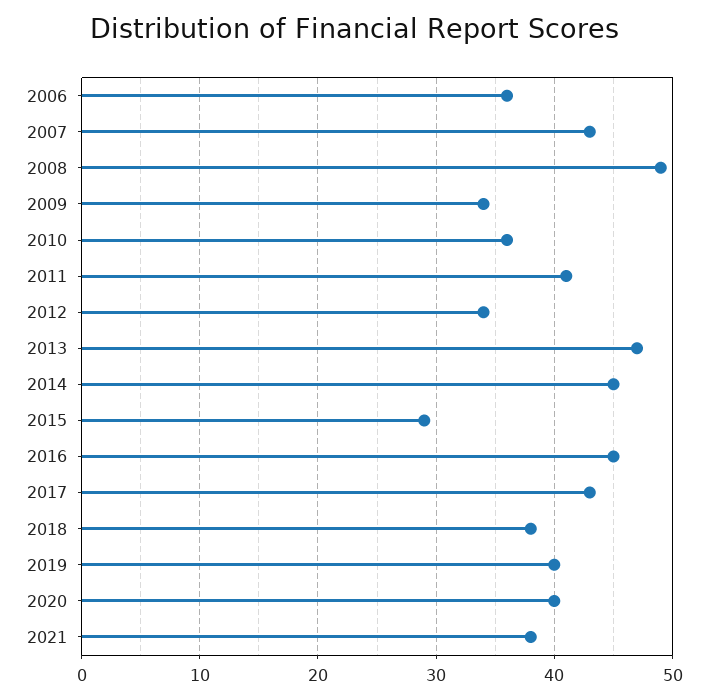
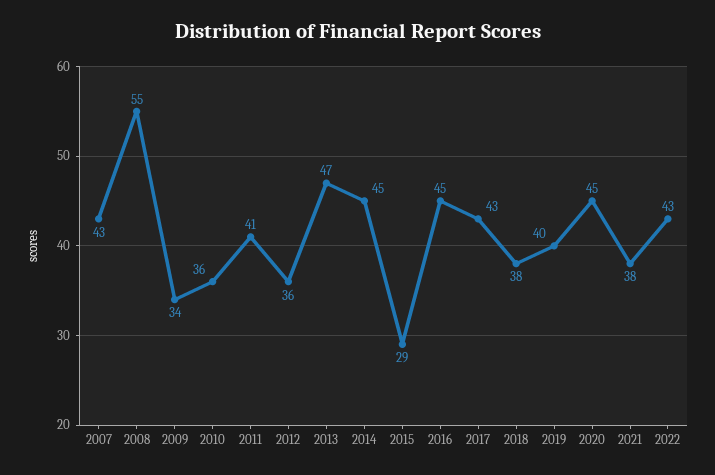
2006: 36 -> none
2008: 49 -> 55
2012: 34 -> 36
2020: 40 -> 45
2022: none -> 43

